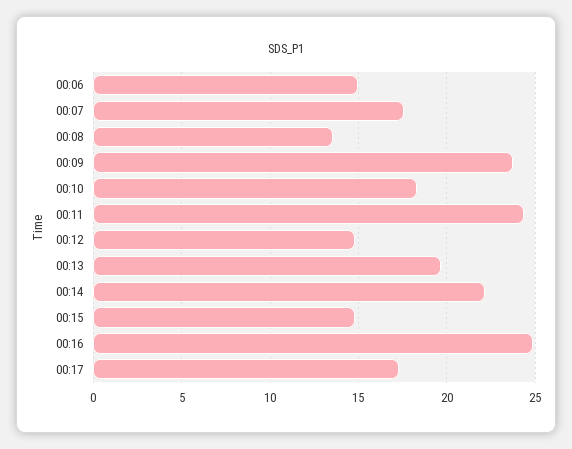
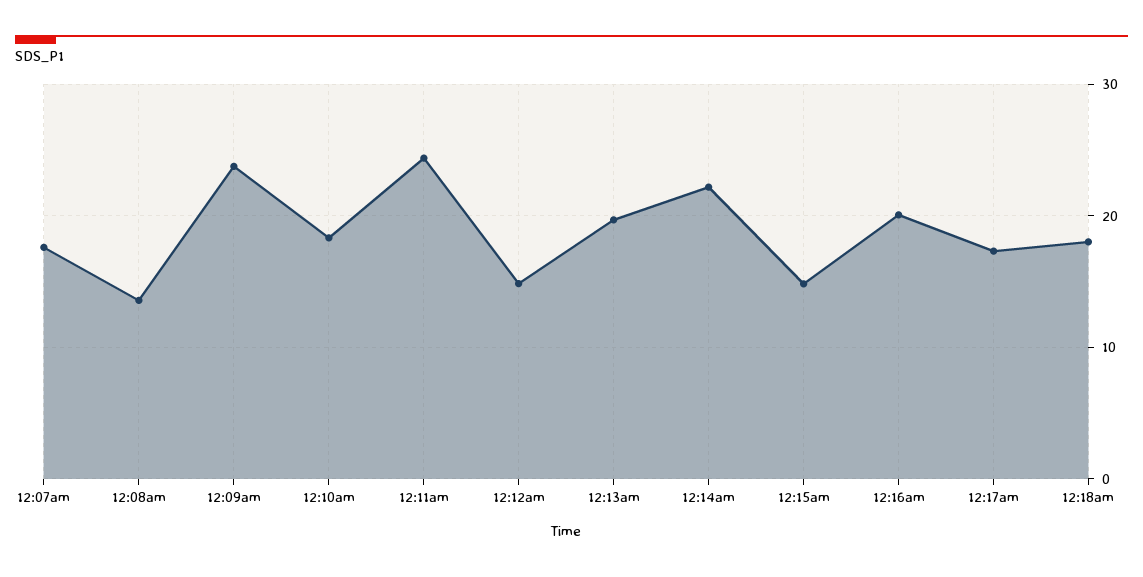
00:06: 15 -> none
00:16: 25 -> 20
12:18am: none -> 18

